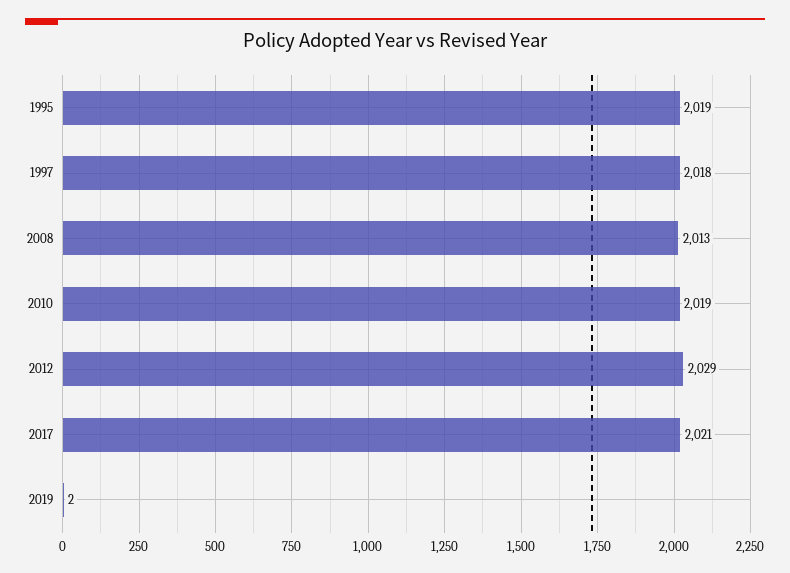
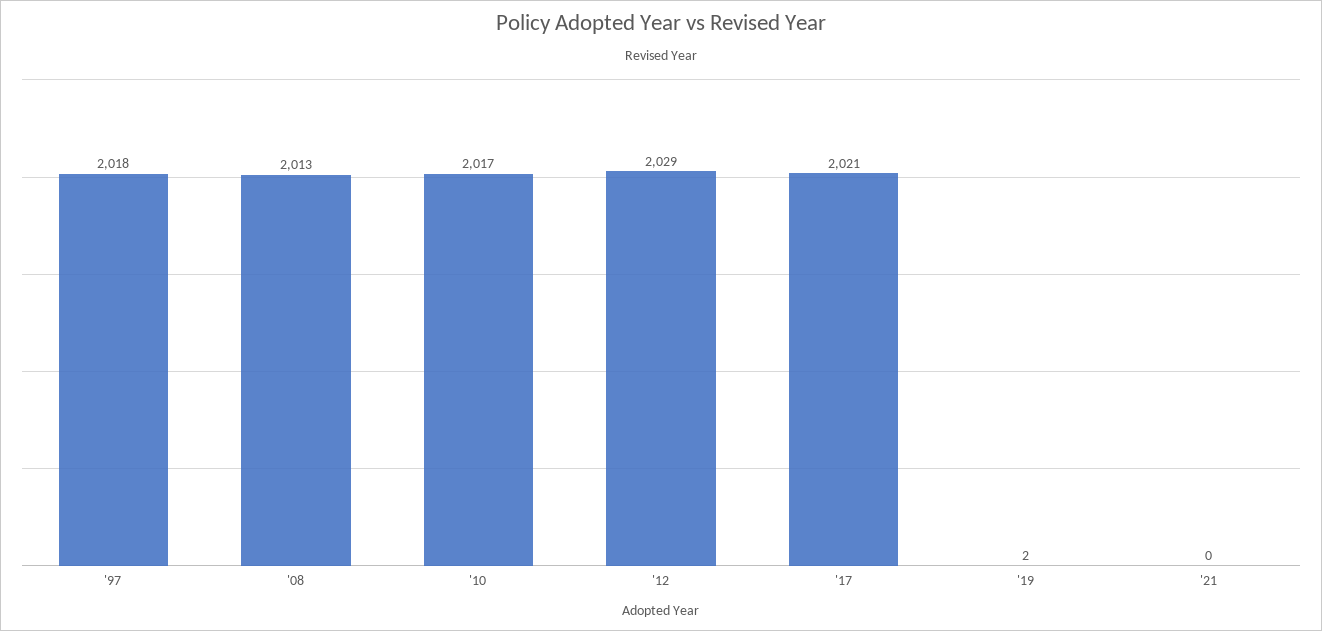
1995: 2019 -> none
2010: 2019 -> 2017
'21: none -> 0

